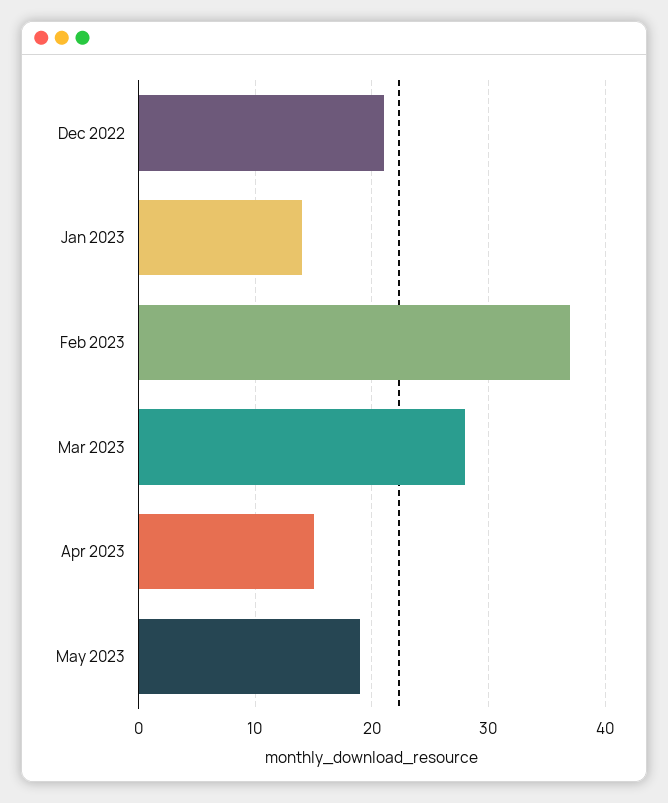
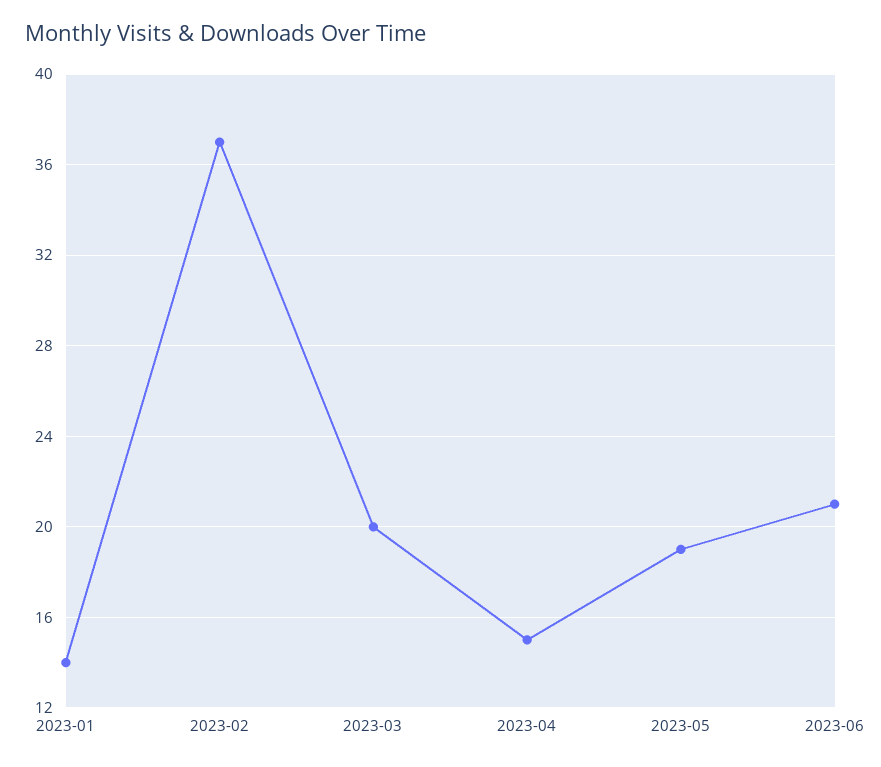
Dec 2022: 21 -> none
Mar 2023: 28 -> 20
2023-06: none -> 21

